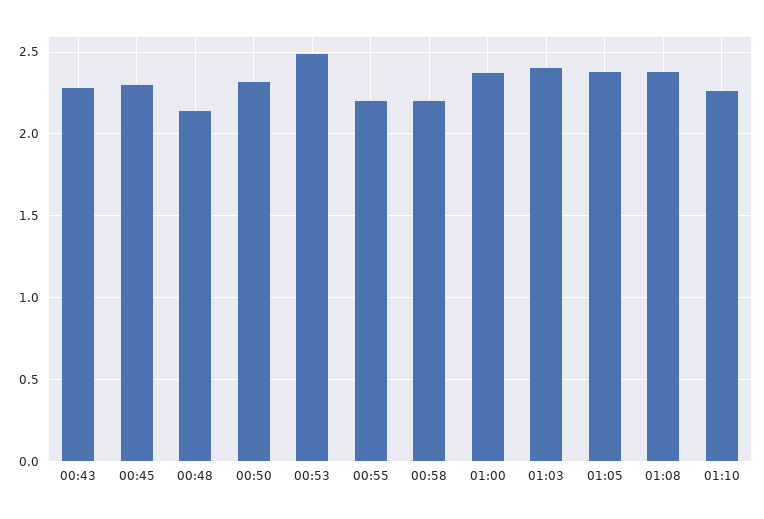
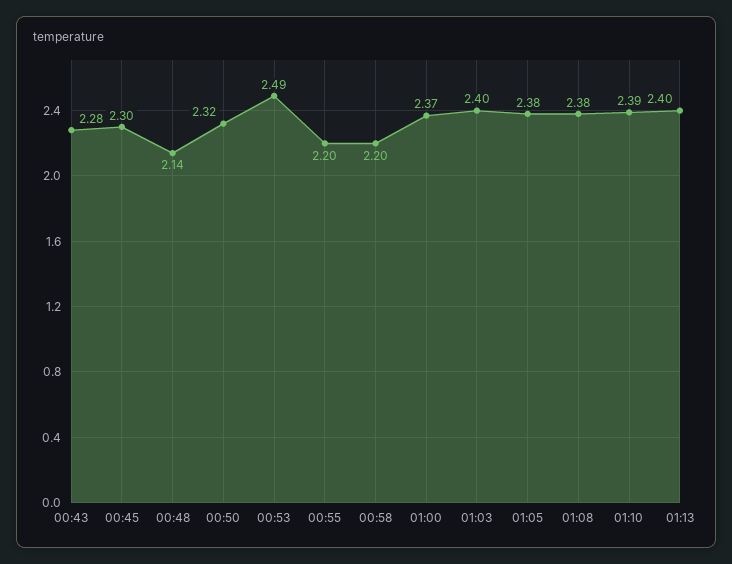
01:10: 2.25 -> 2.39
01:13: none -> 2.4

